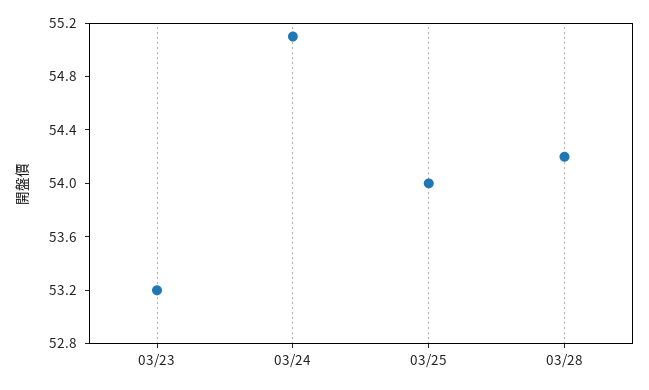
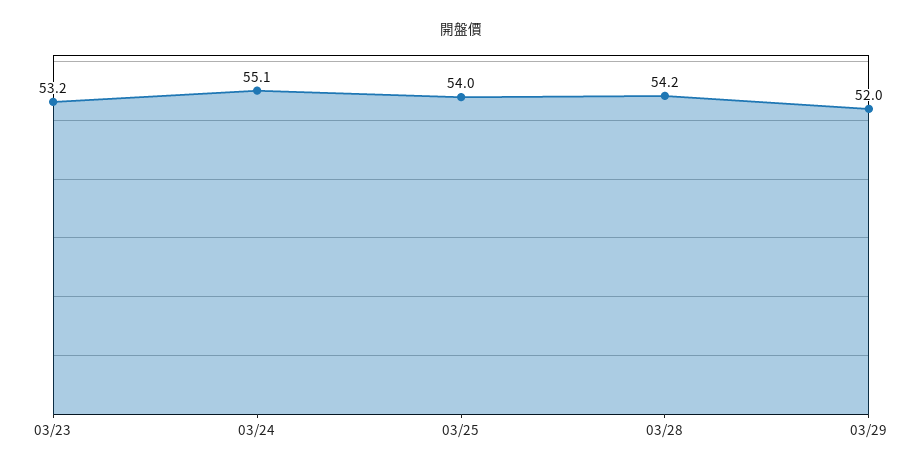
03/29: none -> 52

